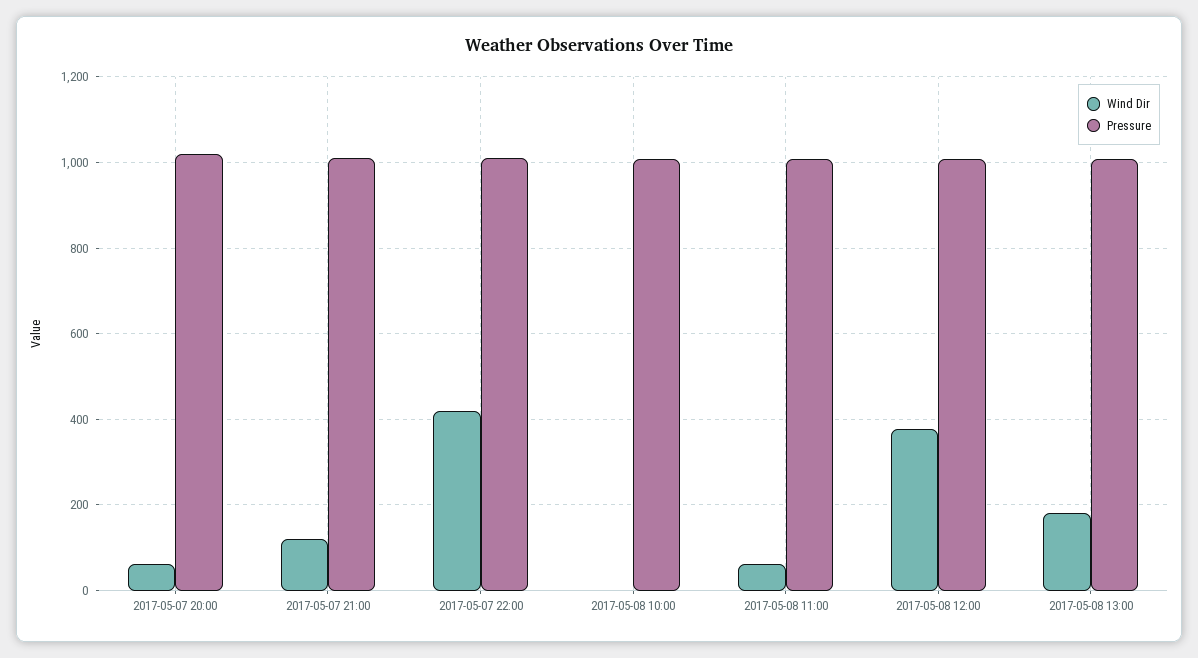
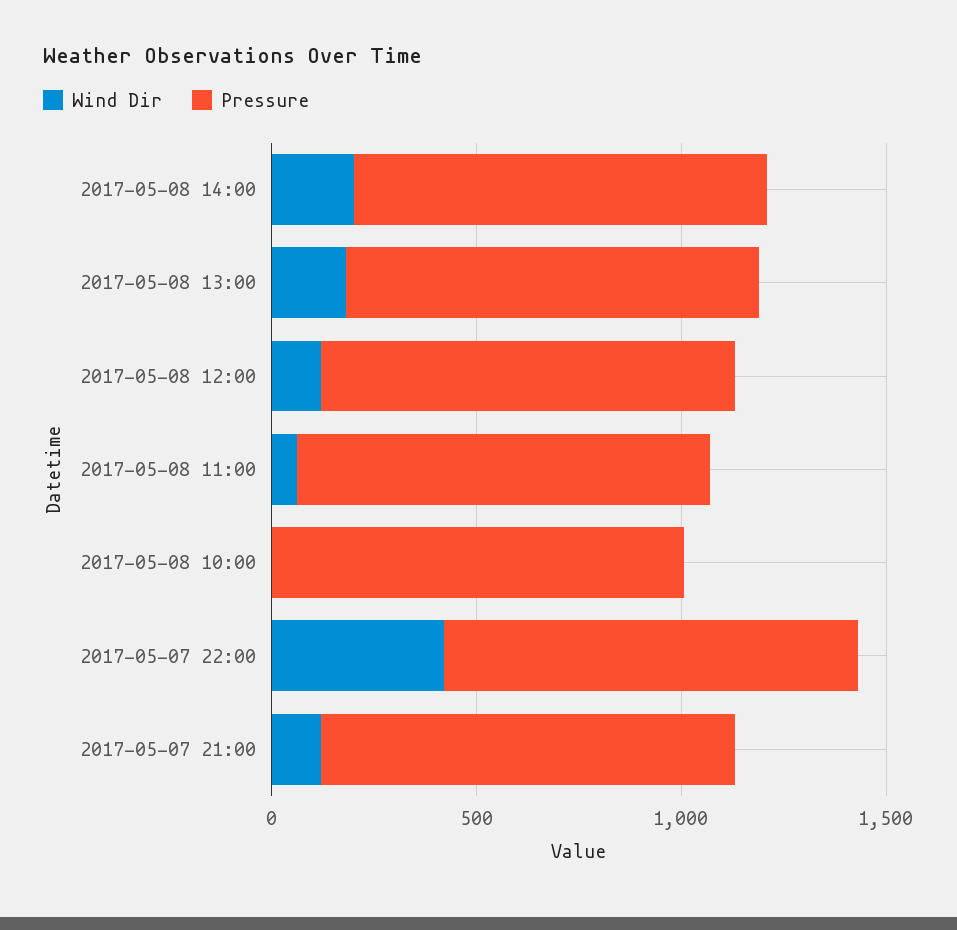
Wind Dir, 2017-05-07 20:00: 60 -> none
Pressure, 2017-05-07 20:00: 1020 -> none
Wind Dir, 2017-05-08 12:00: 380 -> 100
Wind Dir, 2017-05-08 14:00: none -> 200
Pressure, 2017-05-08 14:00: none -> 1000

